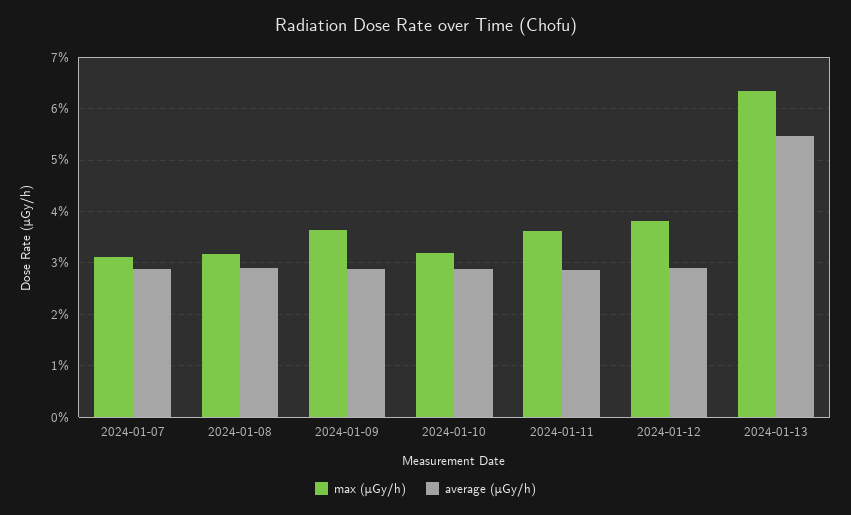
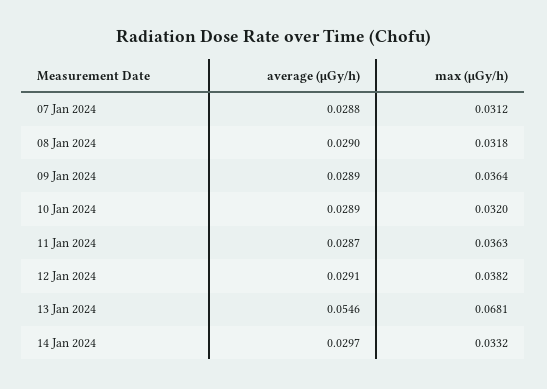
max (μGy/h), 2024-01-13: 0.064 -> 0.0681
average (μGy/h), 14 Jan 2024: none -> 0.0297
max (μGy/h), 14 Jan 2024: none -> 0.0332

